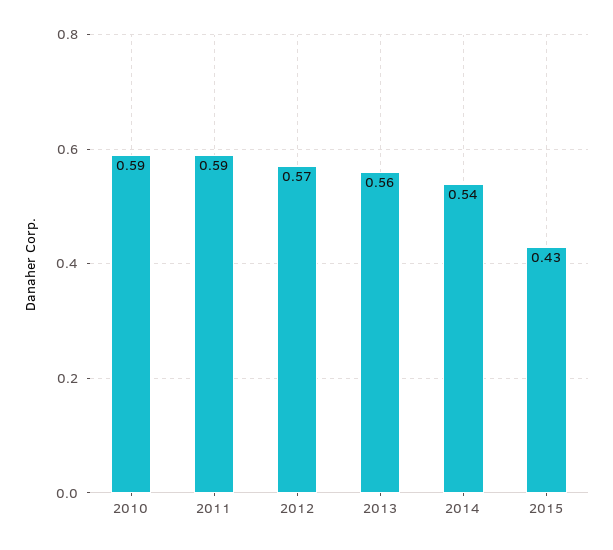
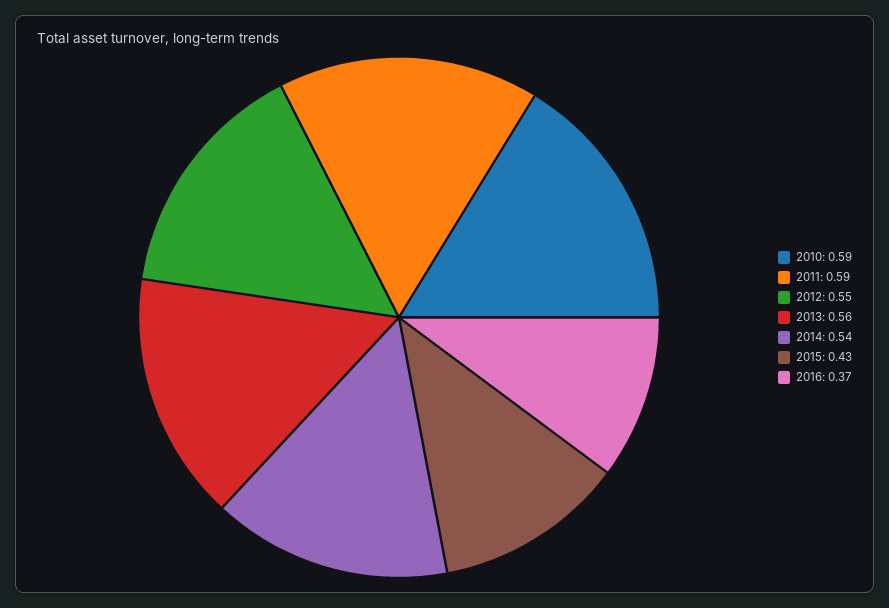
2012: 0.57 -> 0.55
2016: none -> 0.37

